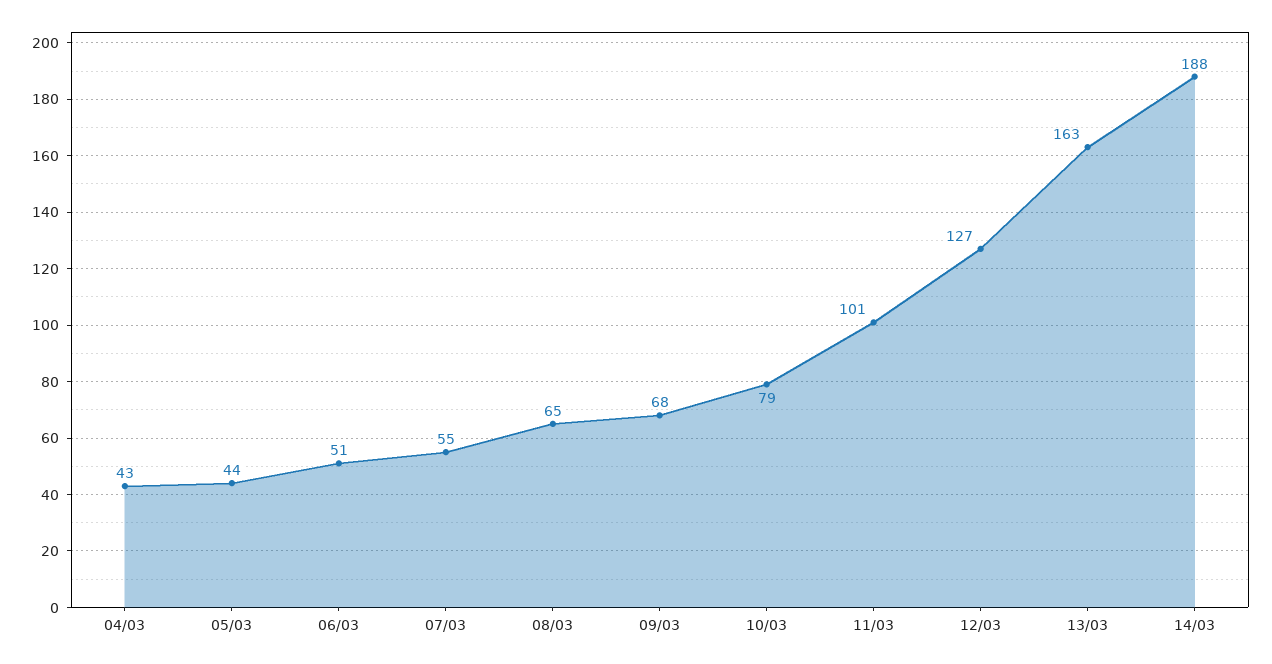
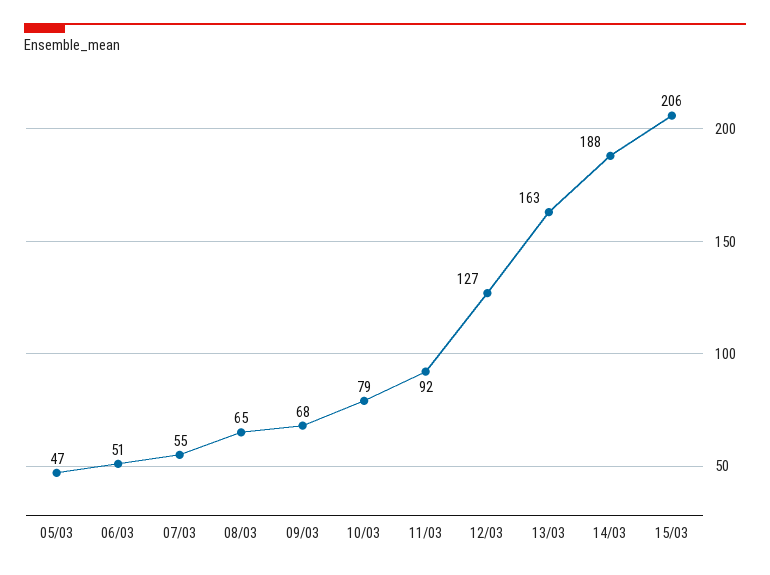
04/03: 43 -> none
05/03: 44 -> 47
11/03: 101 -> 92
15/03: none -> 206

